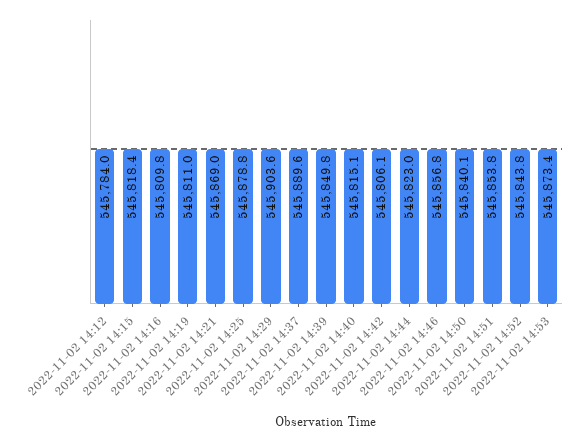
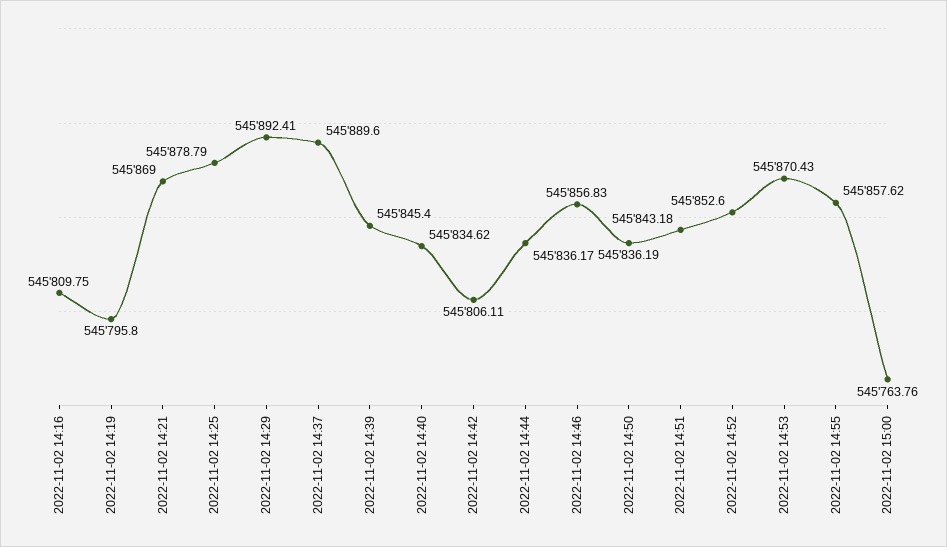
2022-11-02 14:12: 545784 -> none
2022-11-02 14:15: 545818.4 -> none
2022-11-02 14:19: 545811 -> 545795.8
2022-11-02 14:29: 545903.6 -> 545892.41
2022-11-02 14:39: 545849.8 -> 545845.4
2022-11-02 14:40: 545815.1 -> 545834.62
2022-11-02 14:44: 545823 -> 545836.17
2022-11-02 14:50: 545840.1 -> 545836.19
2022-11-02 14:51: 545853.8 -> 545843.18
2022-11-02 14:52: 545843.8 -> 545852.6
2022-11-02 14:53: 545873.4 -> 545870.43
2022-11-02 14:55: none -> 545857.62
2022-11-02 15:00: none -> 545763.76

